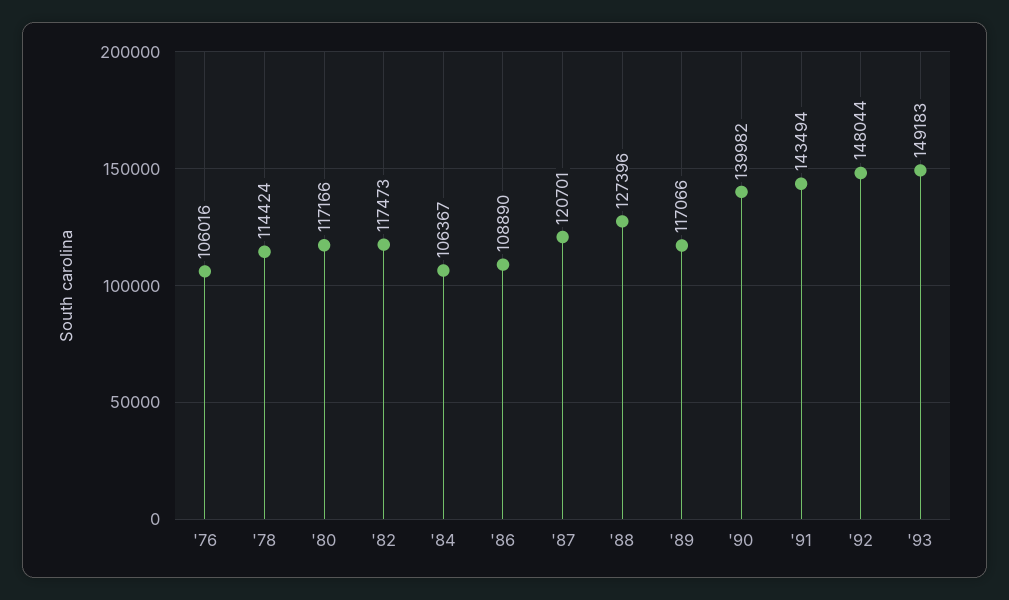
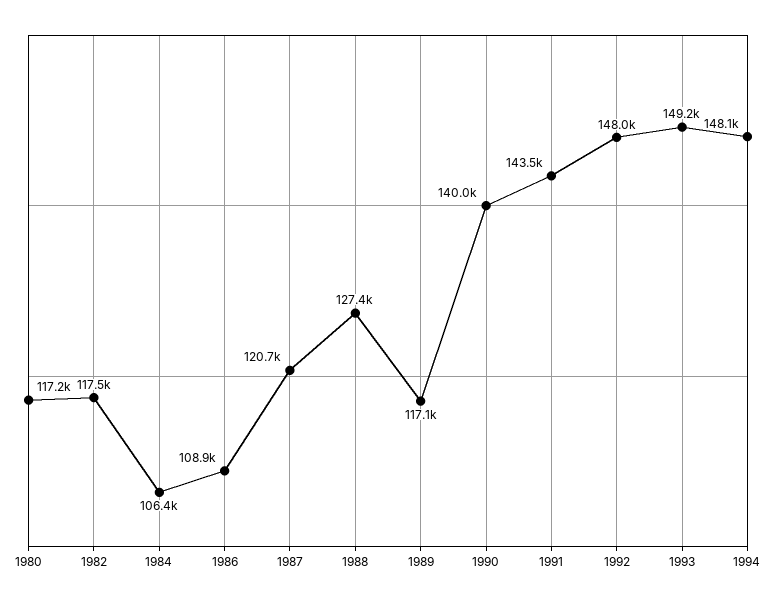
'76: 106016 -> none
'78: 114424 -> none
1994: none -> 148100

